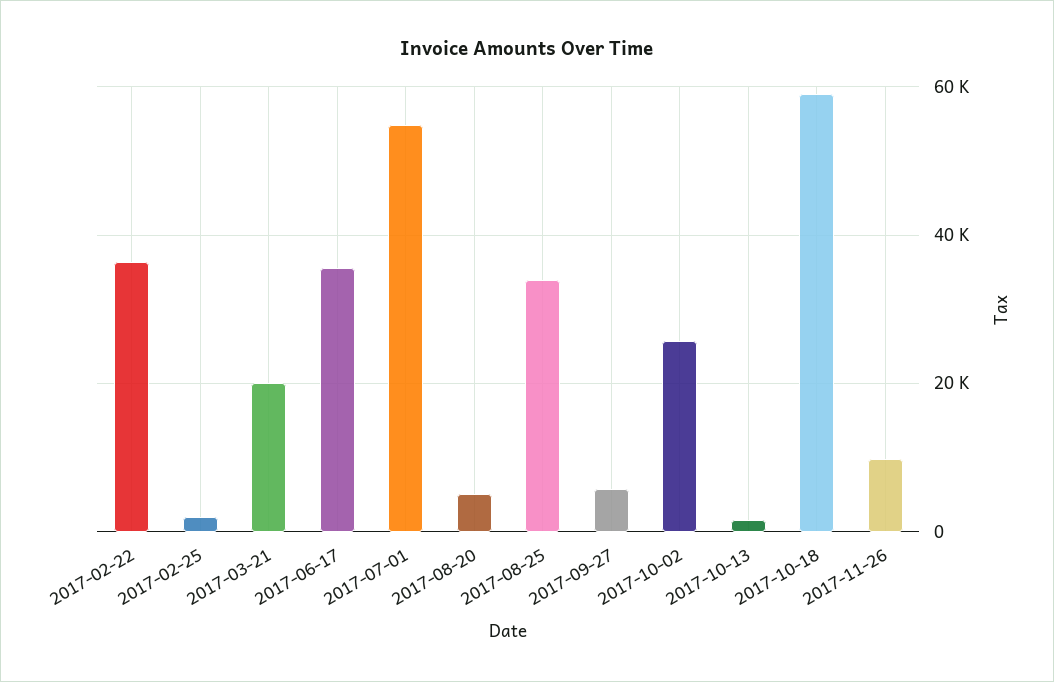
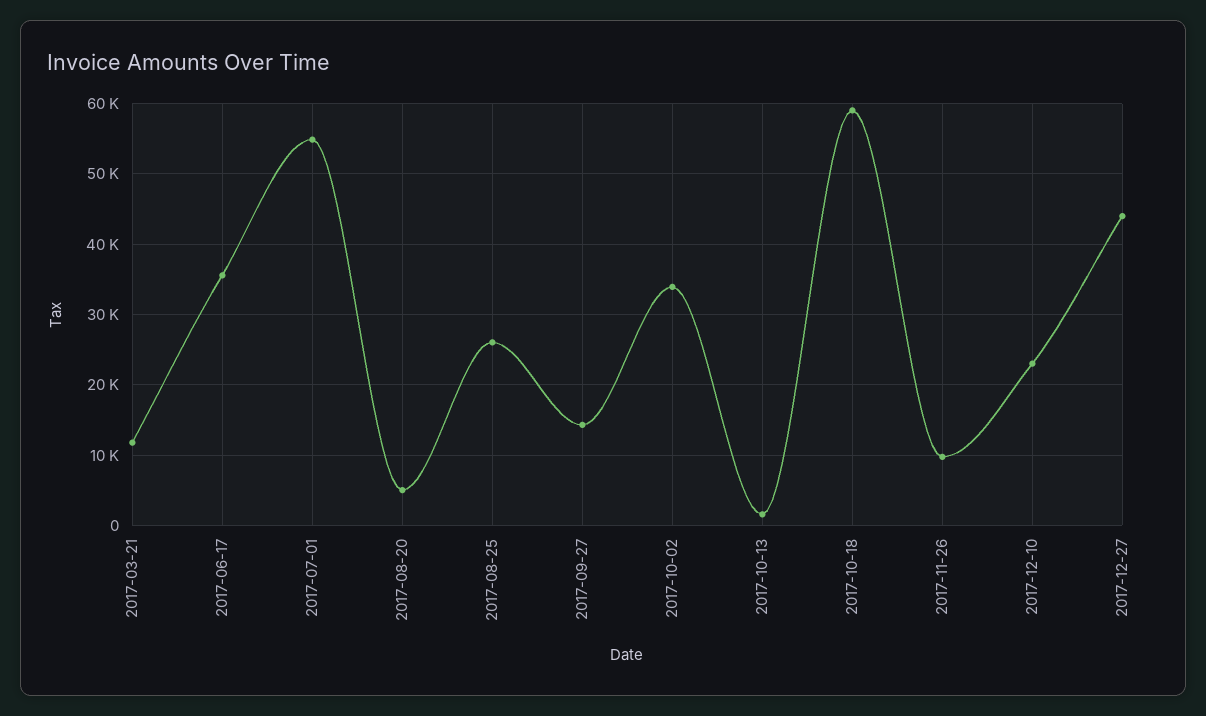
2017-02-22: 36000 -> none
2017-02-25: 2000 -> none
2017-03-21: 20000 -> 12000
2017-08-25: 34000 -> 26000
2017-09-27: 6000 -> 14000
2017-10-02: 26000 -> 34000
2017-12-10: none -> 23000
2017-12-27: none -> 44000

